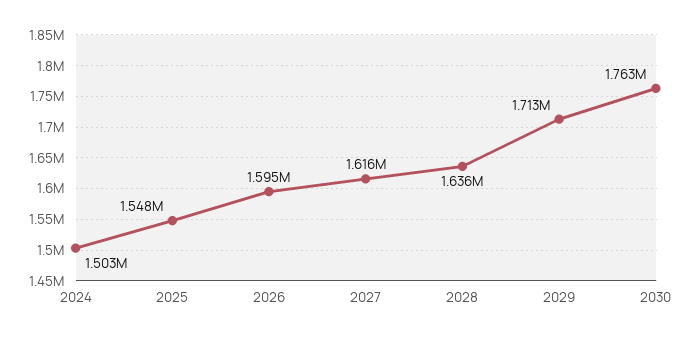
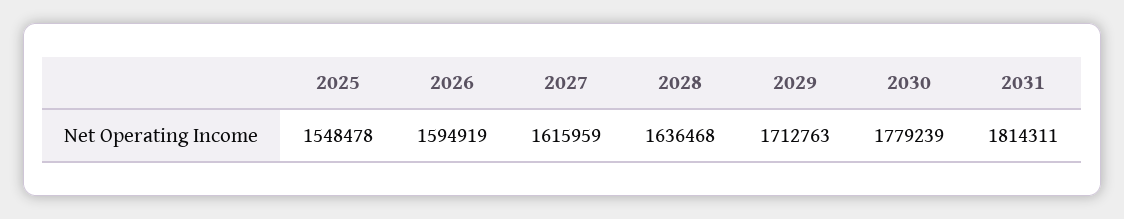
2024: 1503000 -> none
2030: 1763000 -> 1779239
2031: none -> 1814311

